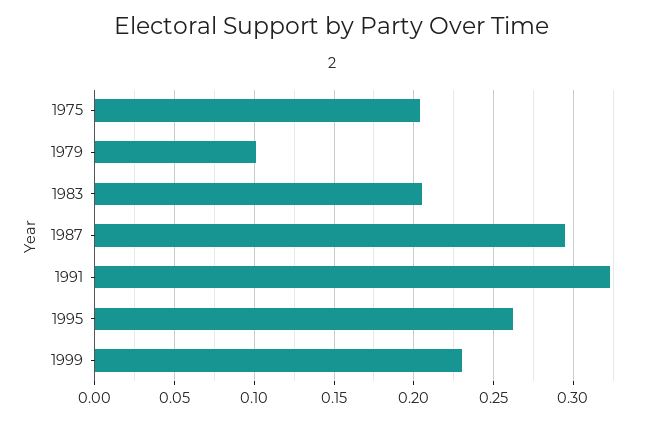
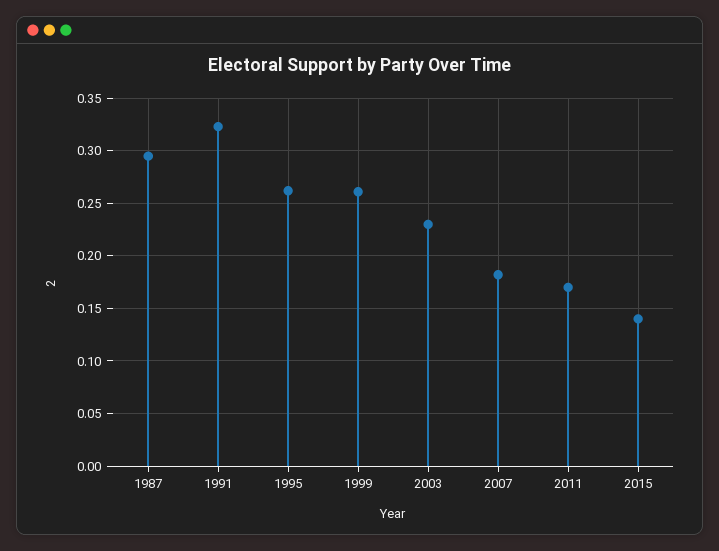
1975: 0.205 -> none
1979: 0.1 -> none
1983: 0.205 -> none
1999: 0.23 -> 0.26
2003: none -> 0.23
2007: none -> 0.18
2011: none -> 0.17
2015: none -> 0.14

